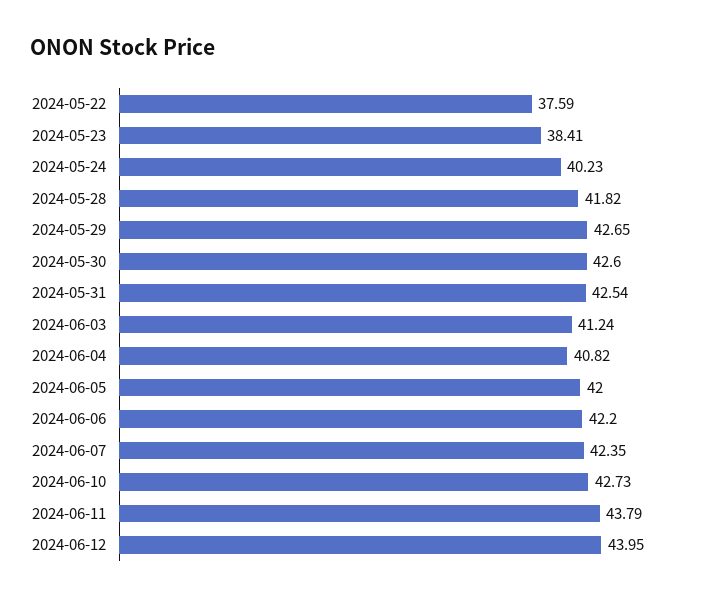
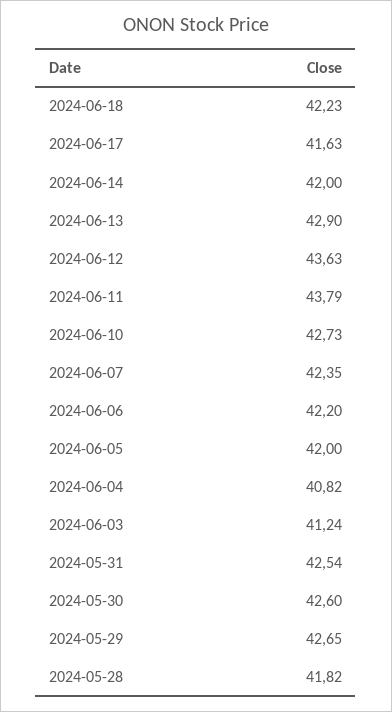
2024-05-22: 37.59 -> none
2024-05-23: 38.41 -> none
2024-05-24: 40.23 -> none
2024-06-12: 43.95 -> 43.63
2024-06-18: none -> 42.23
2024-06-17: none -> 41.63
2024-06-14: none -> 42
2024-06-13: none -> 42.9

